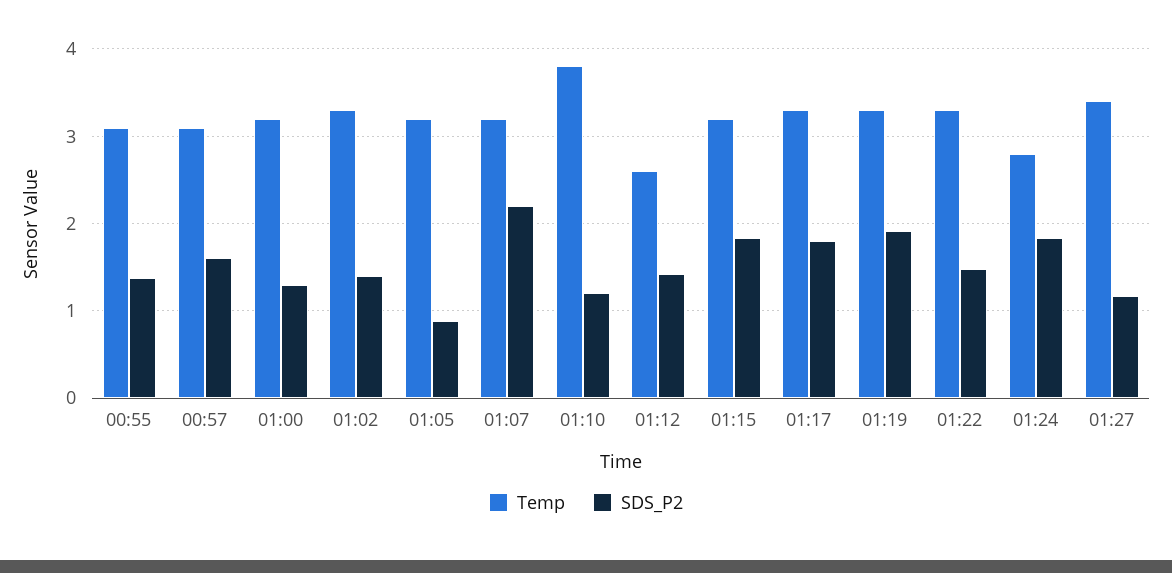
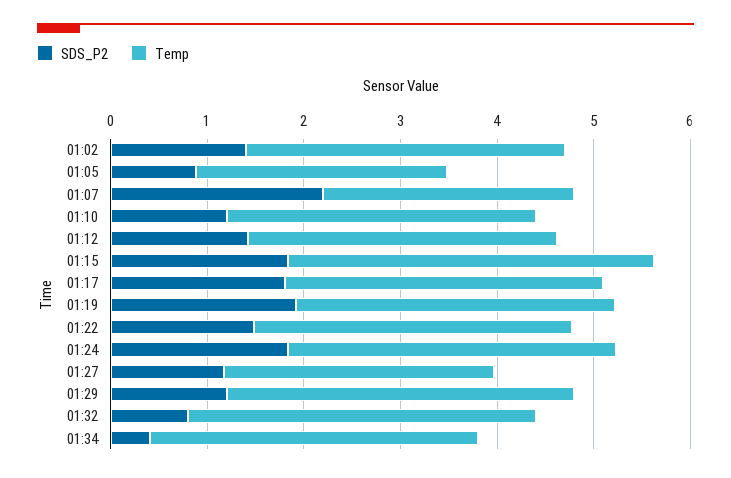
Temp, 00:55: 3.1 -> none
SDS_P2, 00:55: 1.4 -> none
Temp, 00:57: 3.1 -> none
SDS_P2, 00:57: 1.6 -> none
Temp, 01:00: 3.2 -> none
SDS_P2, 01:00: 1.3 -> none
Temp, 01:05: 3.2 -> 2.6
Temp, 01:07: 3.2 -> 2.6
Temp, 01:10: 3.8 -> 3.2
Temp, 01:12: 2.6 -> 3.2
Temp, 01:15: 3.2 -> 3.8
Temp, 01:24: 2.8 -> 3.4
Temp, 01:27: 3.4 -> 2.8
SDS_P2, 01:29: none -> 1.2
Temp, 01:29: none -> 3.6
SDS_P2, 01:32: none -> 0.8
Temp, 01:32: none -> 3.6
SDS_P2, 01:34: none -> 0.4
Temp, 01:34: none -> 3.4

